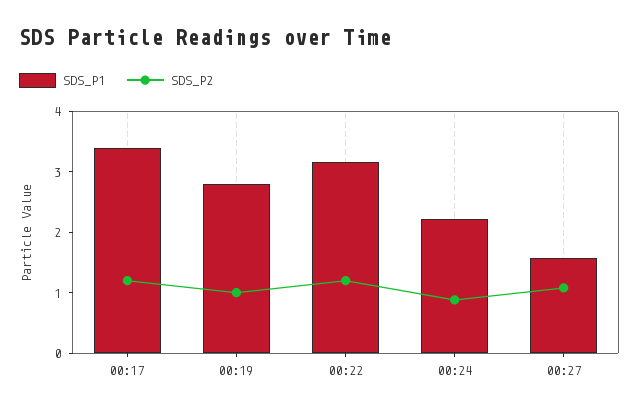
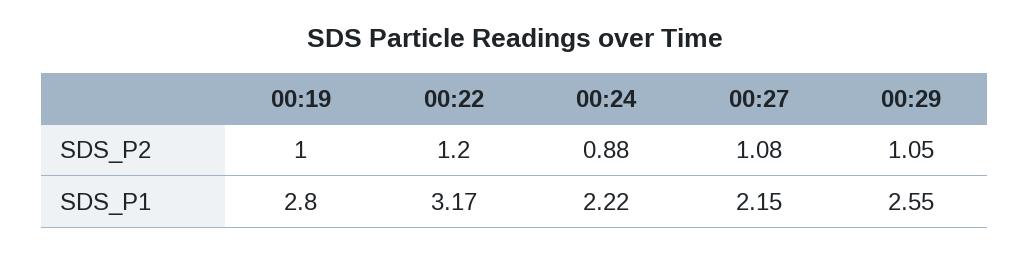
SDS_P1, 00:17: 3.4 -> none
SDS_P2, 00:17: 1.2 -> none
SDS_P1, 00:27: 1.6 -> 2.15
SDS_P2, 00:29: none -> 1.05
SDS_P1, 00:29: none -> 2.55

